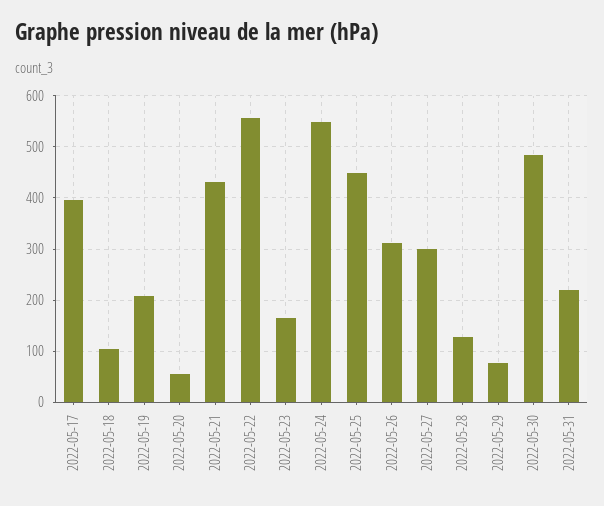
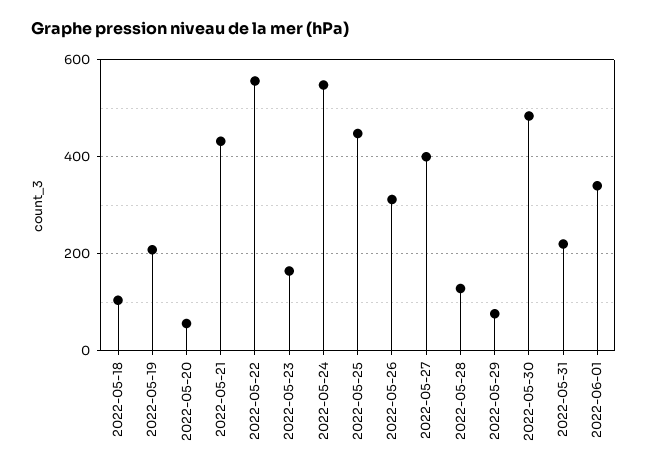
2022-05-17: 400 -> none
2022-05-27: 300 -> 400
2022-06-01: none -> 340

